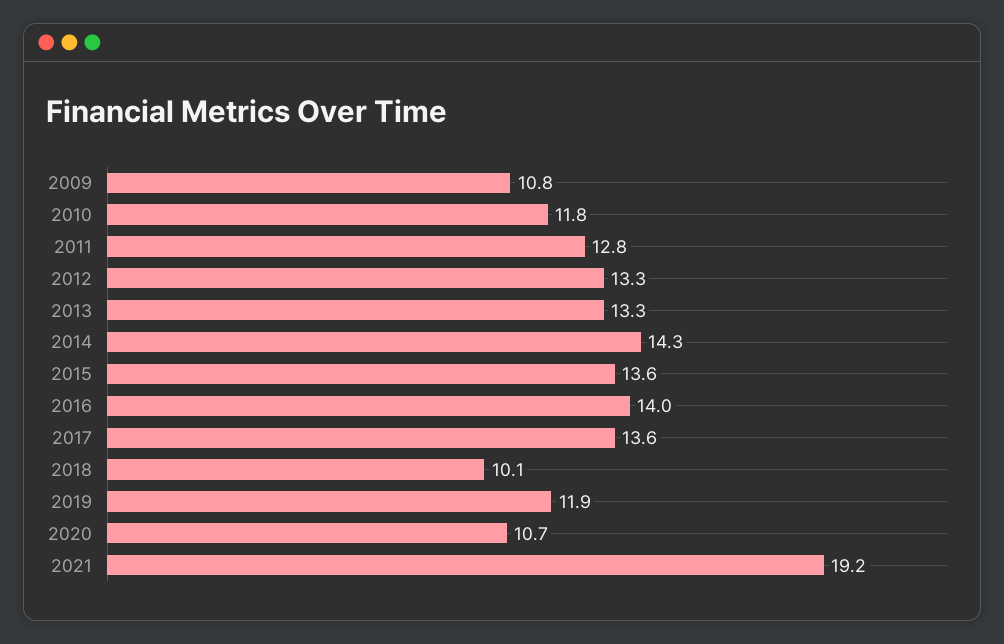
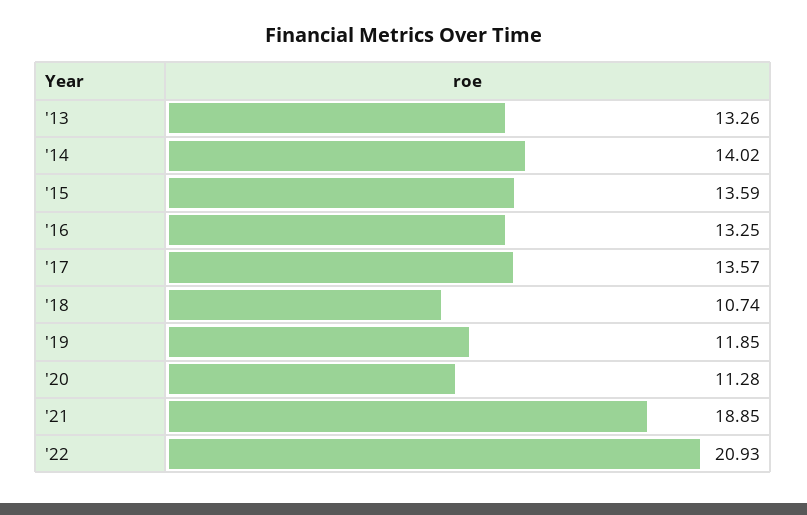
2009: 10.8 -> none
2010: 11.8 -> none
2011: 12.8 -> none
2012: 13.3 -> none
2014: 14.3 -> 14.02
2016: 14 -> 13.25
2018: 10.1 -> 10.74
2020: 10.7 -> 11.28
2021: 19.2 -> 18.85
'22: none -> 20.93

